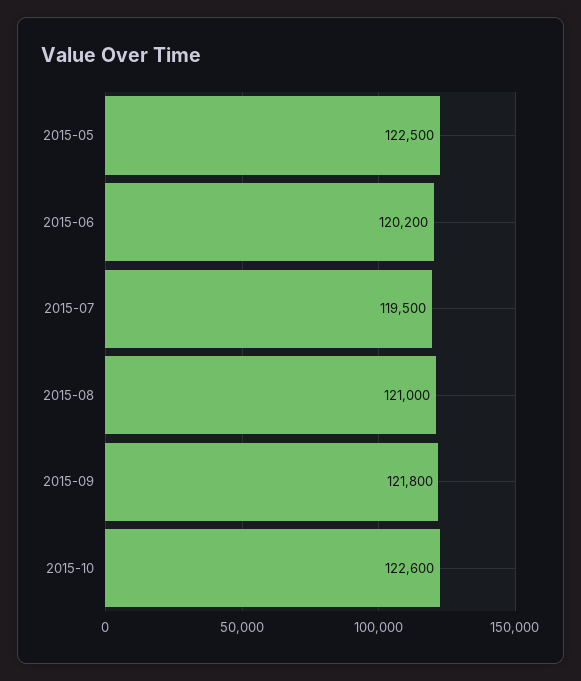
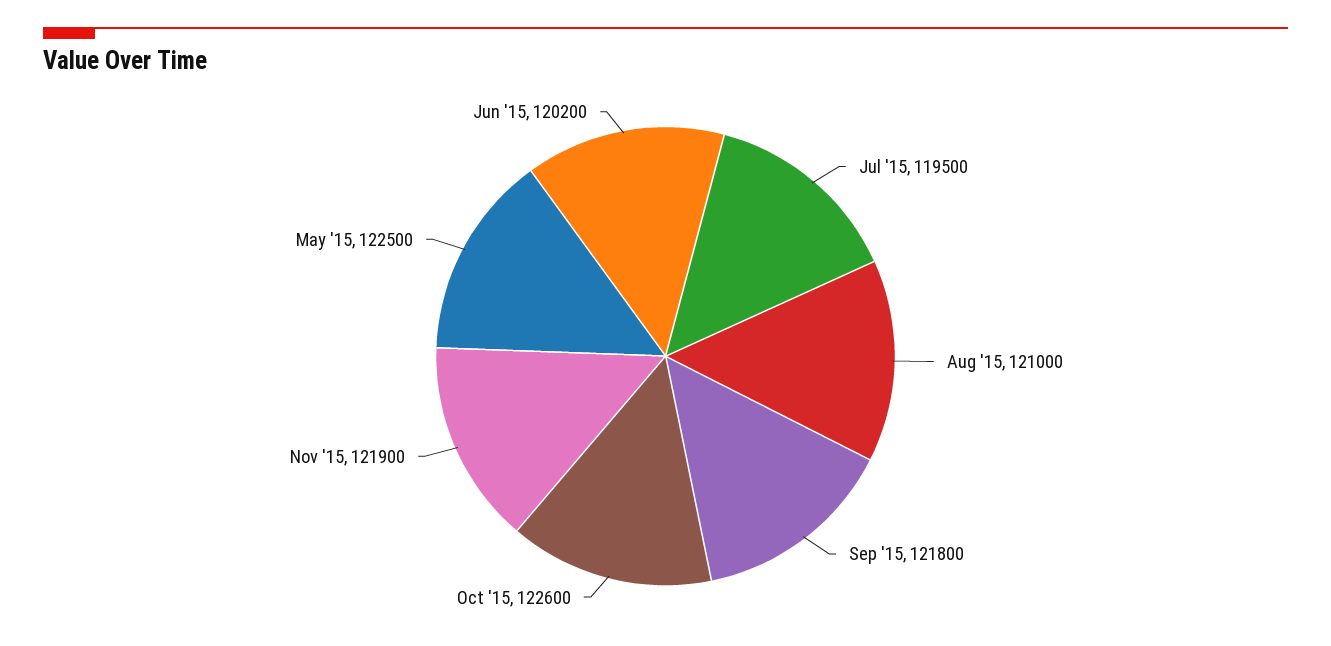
Nov '15: none -> 121900

